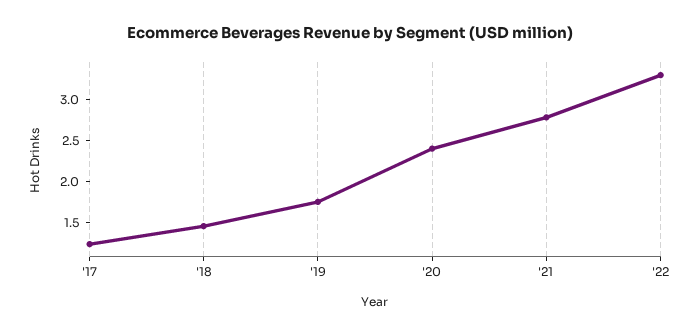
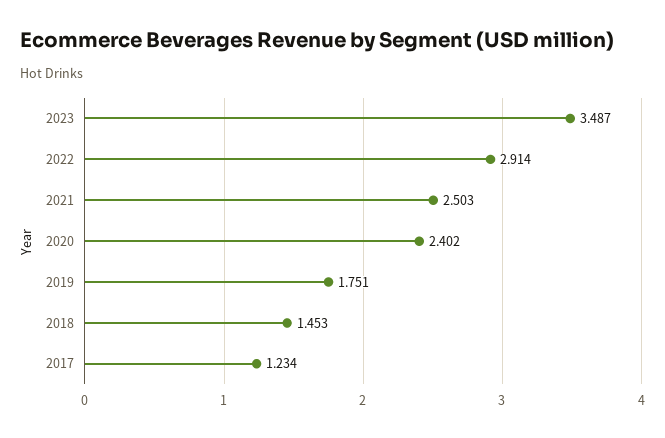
'21: 2.8 -> 2.503
'22: 3.3 -> 2.914
2023: none -> 3.487

